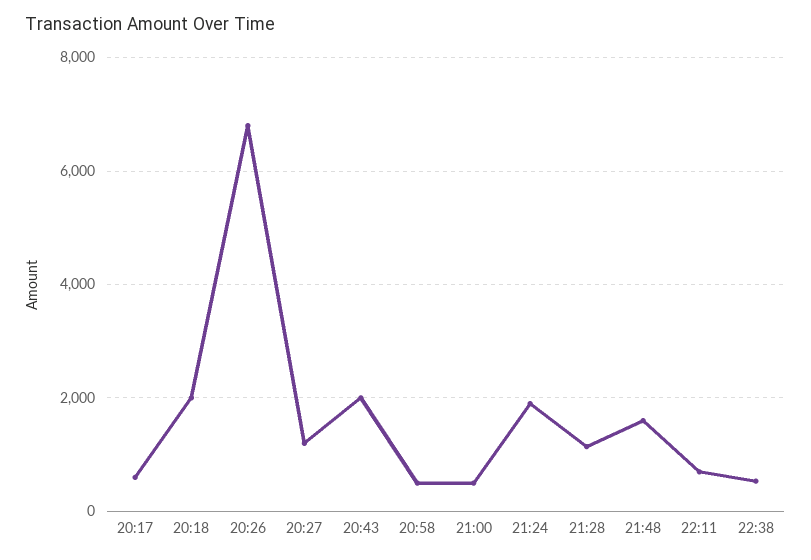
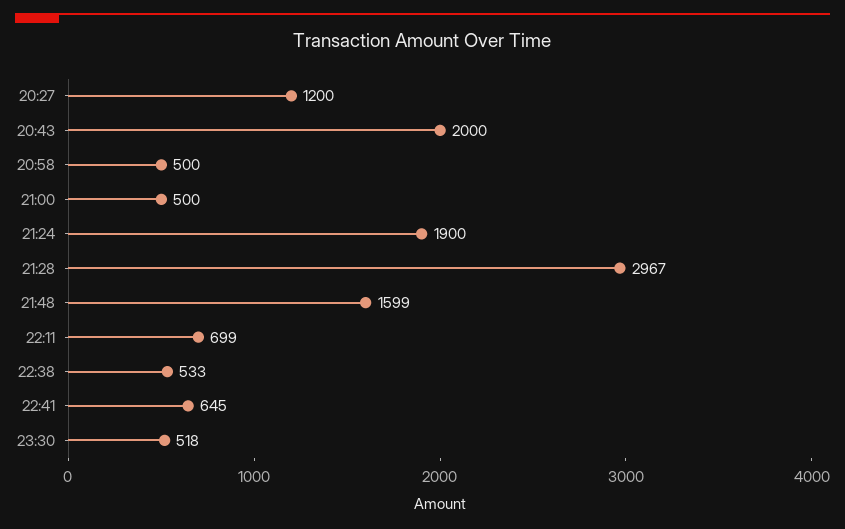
20:17: 600 -> none
20:18: 2000 -> none
20:26: 6800 -> none
21:28: 1200 -> 2967
22:41: none -> 645
23:30: none -> 518

